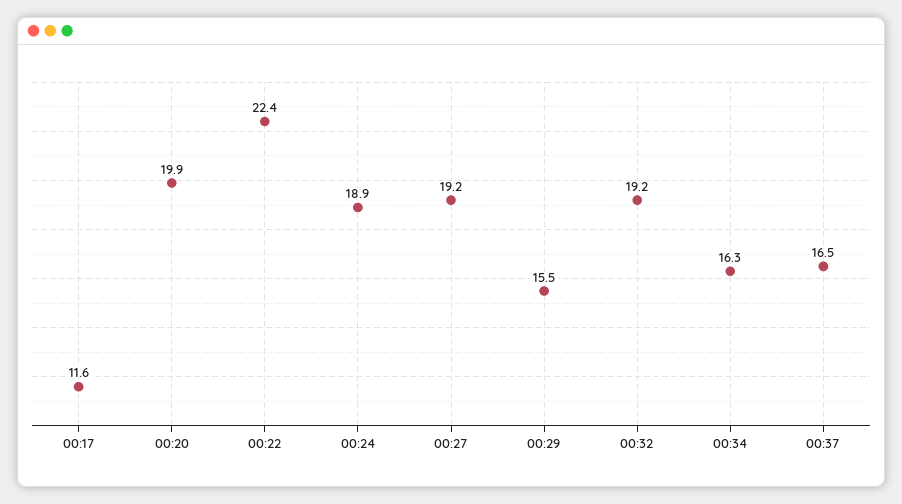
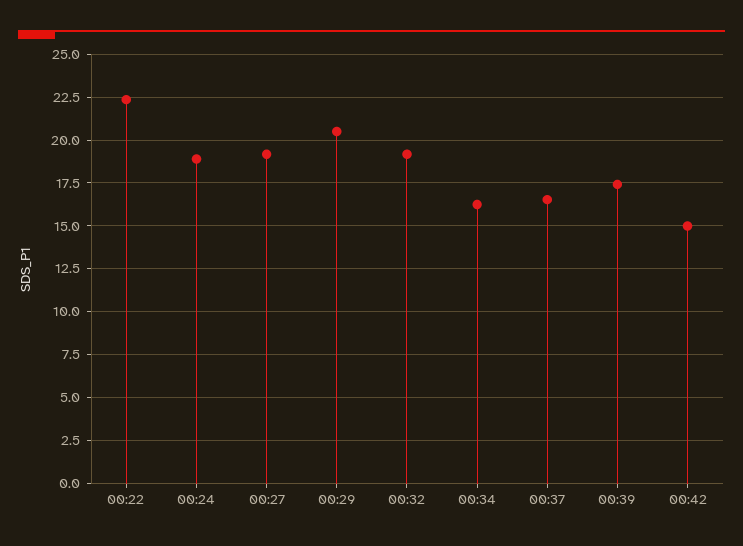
00:17: 11.6 -> none
00:20: 19.9 -> none
00:29: 15.5 -> 20.5
00:39: none -> 17.5
00:42: none -> 15

